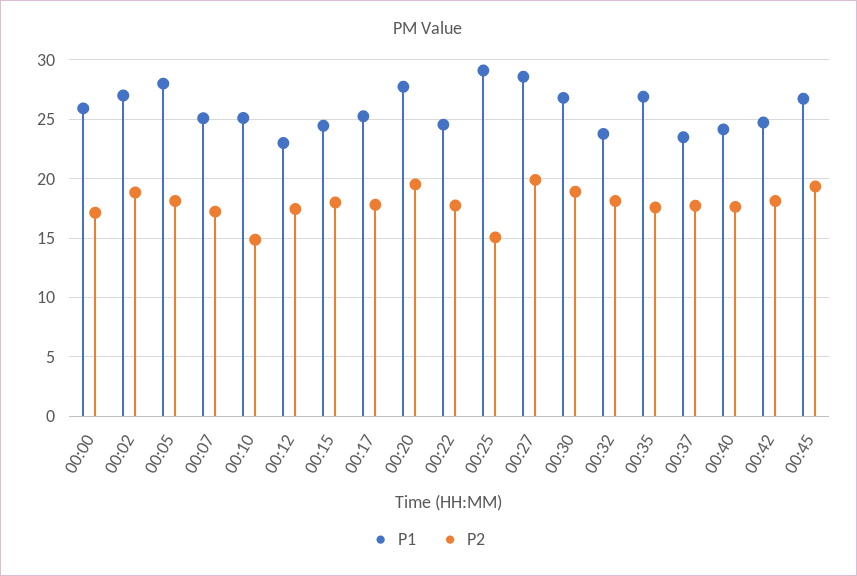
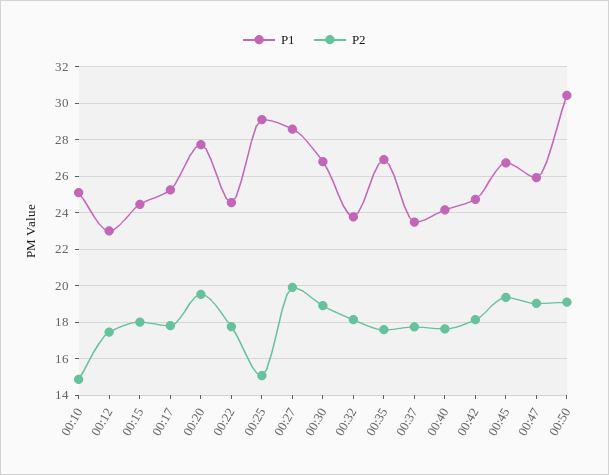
P1, 00:00: 26 -> none
P2, 00:00: 17 -> none
P1, 00:02: 27 -> none
P2, 00:02: 19 -> none
P1, 00:05: 28 -> none
P2, 00:05: 18 -> none
P1, 00:07: 25 -> none
P2, 00:07: 17 -> none
P1, 00:47: none -> 26
P2, 00:47: none -> 19
P1, 00:50: none -> 30.5
P2, 00:50: none -> 19

